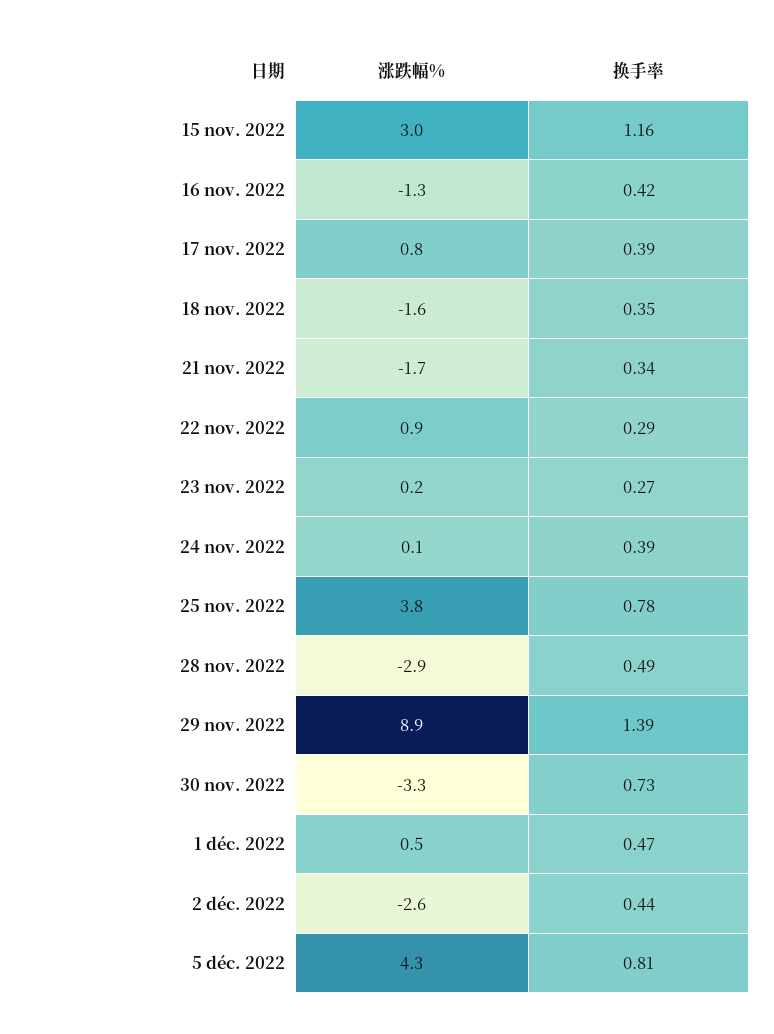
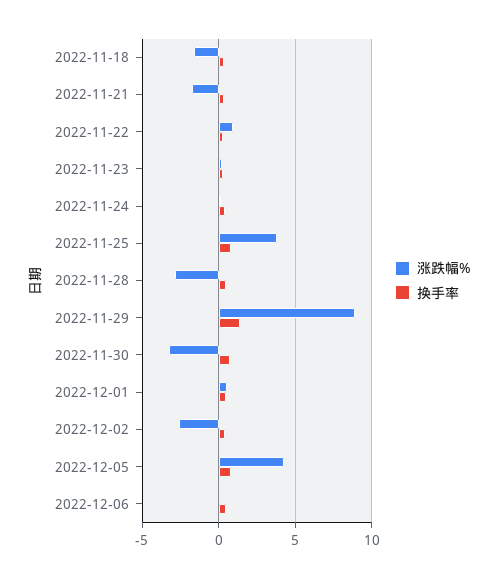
涨跌幅%, 15 nov. 2022: 3 -> none
换手率, 15 nov. 2022: 1.16 -> none
涨跌幅%, 16 nov. 2022: -1.3 -> none
换手率, 16 nov. 2022: 0.42 -> none
涨跌幅%, 17 nov. 2022: 0.8 -> none
换手率, 17 nov. 2022: 0.39 -> none
涨跌幅%, 2022-12-06: none -> 0
换手率, 2022-12-06: none -> 0.5

